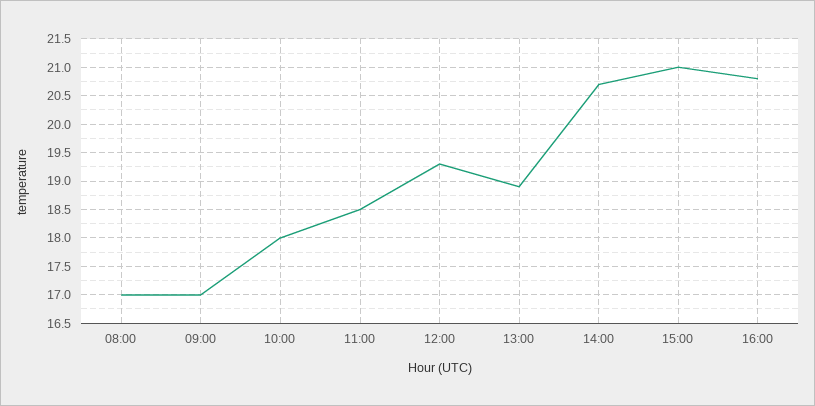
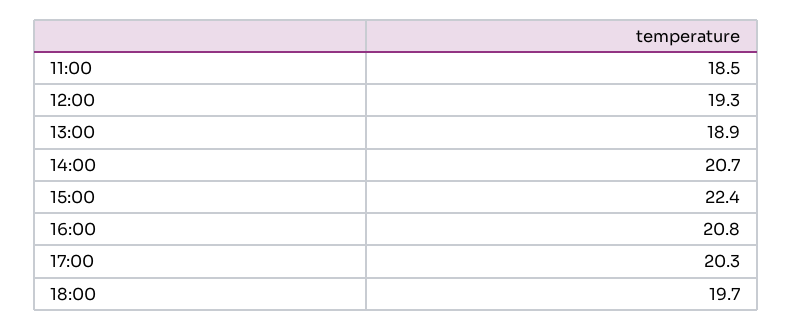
08:00: 17 -> none
09:00: 17 -> none
10:00: 18 -> none
15:00: 21 -> 22.4
17:00: none -> 20.3
18:00: none -> 19.7

